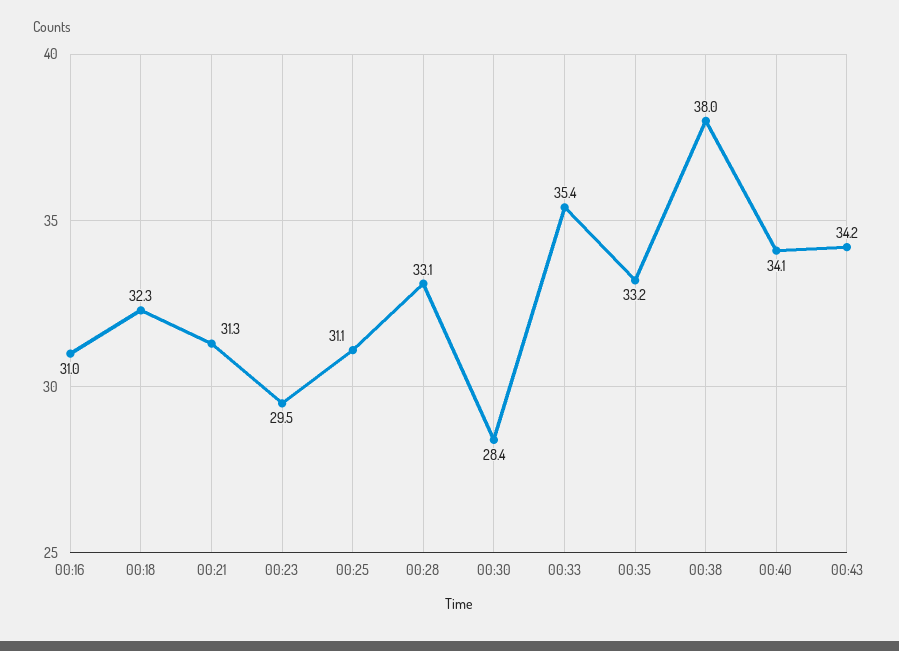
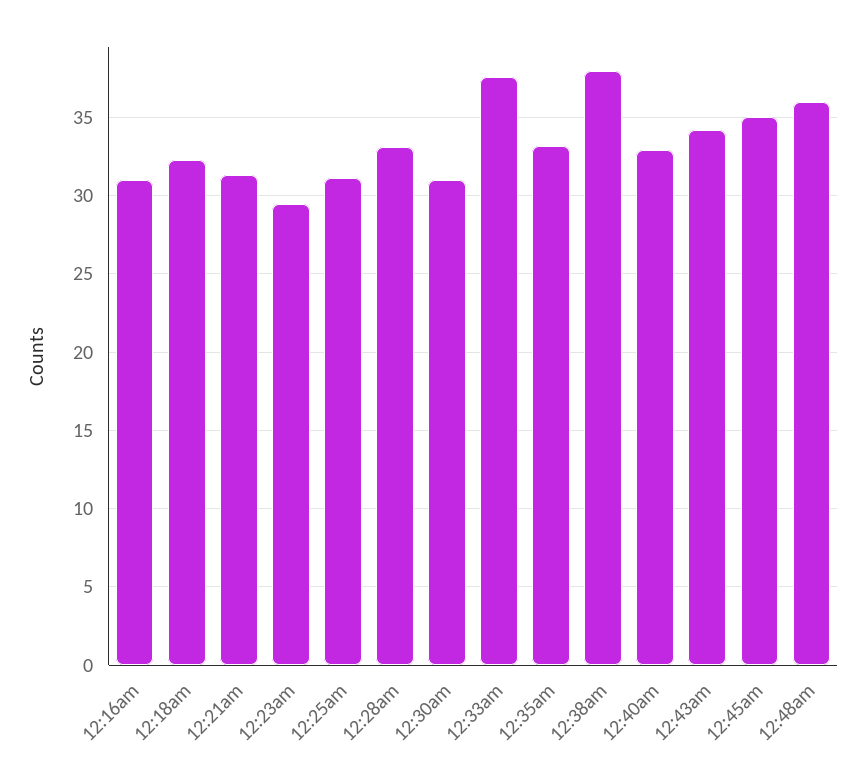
00:30: 28.4 -> 31
00:33: 35.4 -> 37.5
00:40: 34.1 -> 33
12:45am: none -> 35
12:48am: none -> 36

